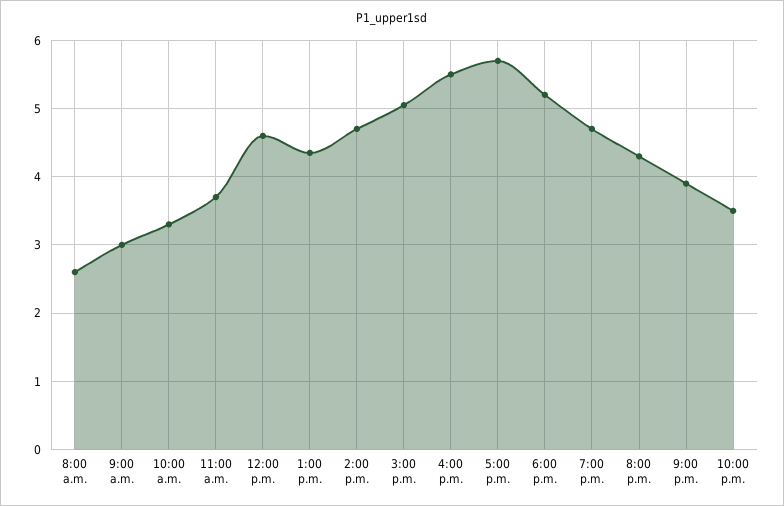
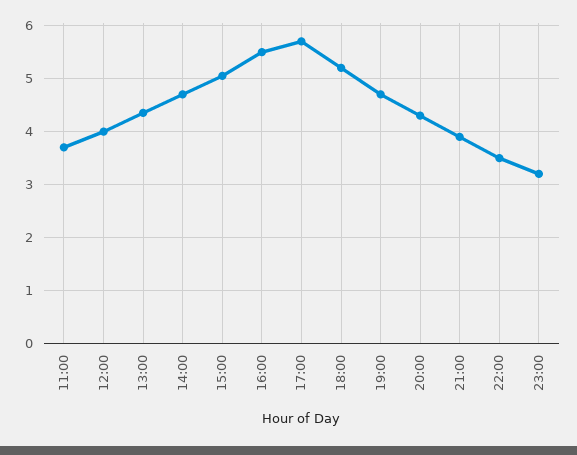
8:00 a.m.: 2.6 -> none
9:00 a.m.: 3 -> none
10:00 a.m.: 3.3 -> none
12:00 p.m.: 4.6 -> 4
23:00: none -> 3.2

